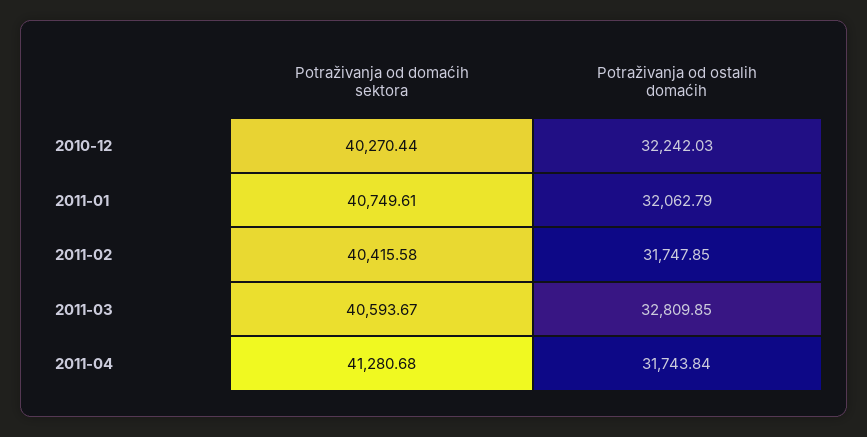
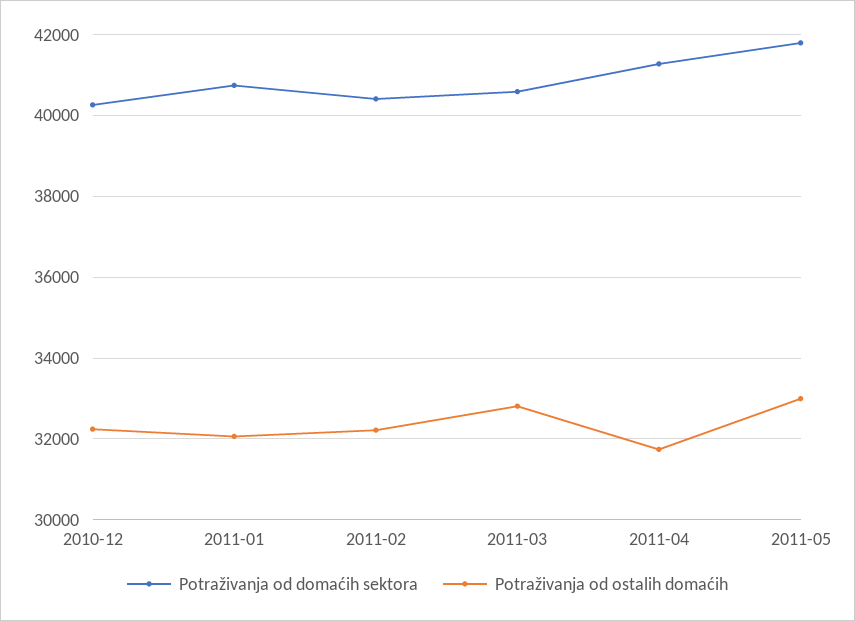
Potraživanja od ostalih domaćih, 2011-02: 31747.85 -> 32200
Potraživanja od domaćih sektora, 2011-05: none -> 41800
Potraživanja od ostalih domaćih, 2011-05: none -> 33000

